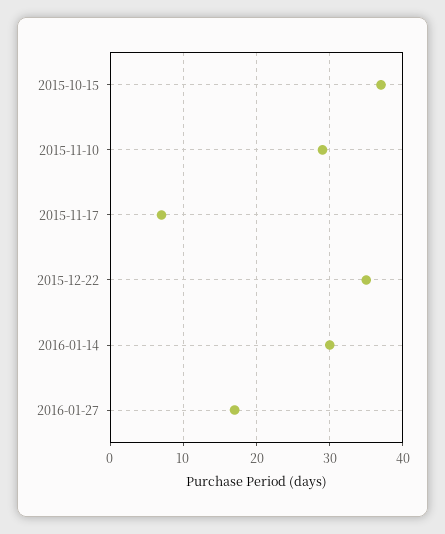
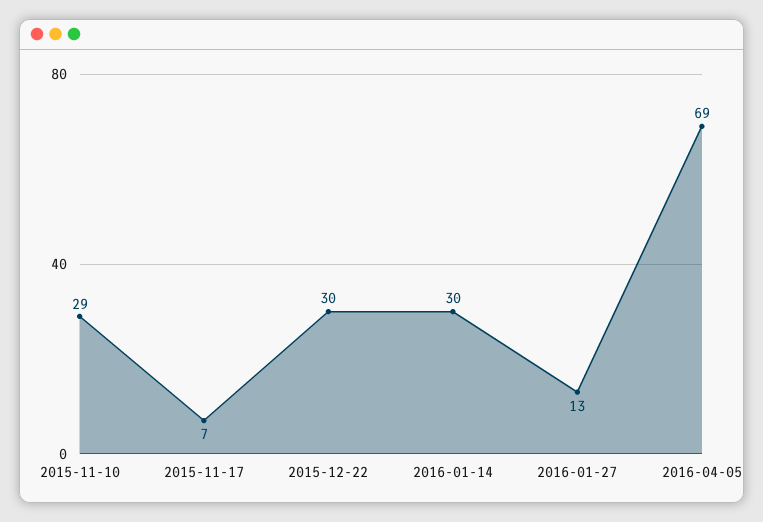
2015-10-15: 37 -> none
2015-12-22: 35 -> 30
2016-01-27: 17 -> 13
2016-04-05: none -> 69

